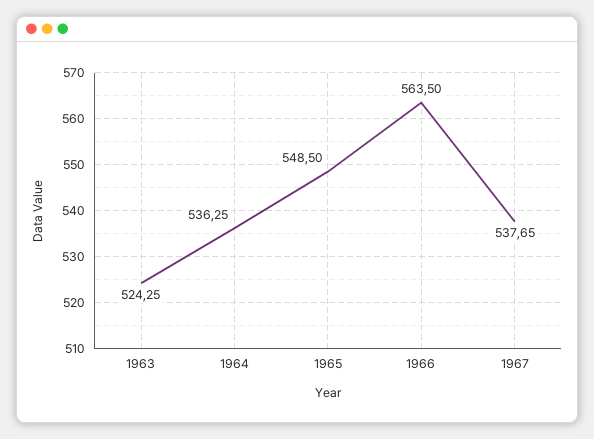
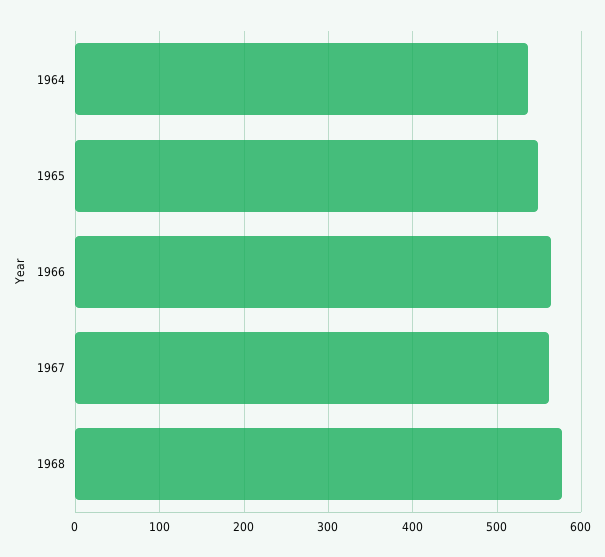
1963: 524.25 -> none
1967: 537.65 -> 560
1968: none -> 580

